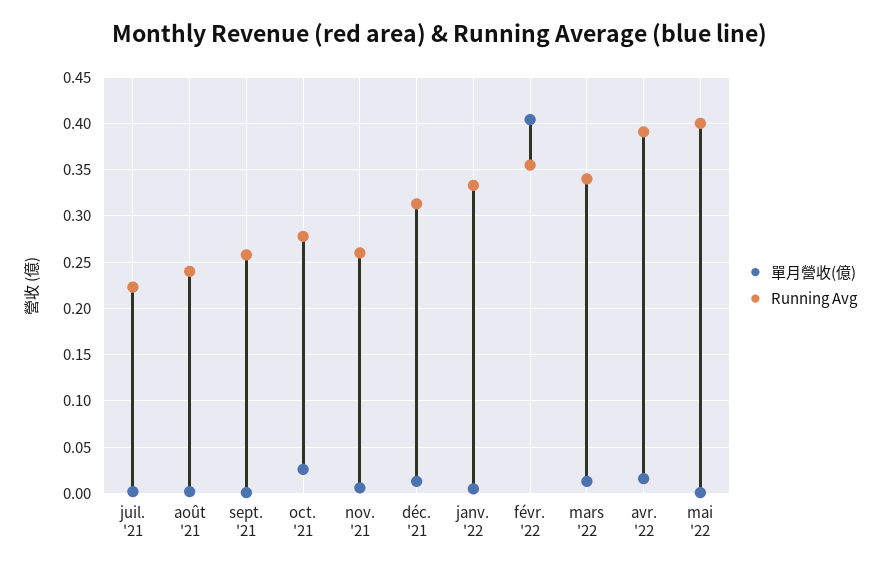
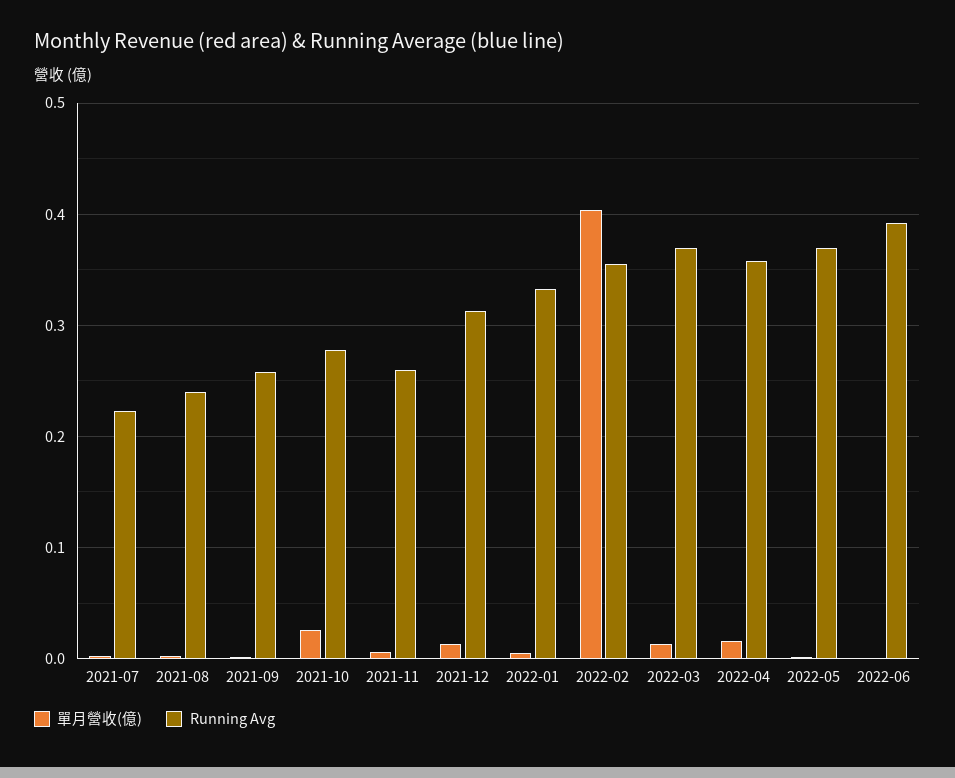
Running Avg, mars '22: 0.34 -> 0.37
Running Avg, avr. '22: 0.39 -> 0.36
Running Avg, mai '22: 0.4 -> 0.37
單月營收(億), 2022-06: none -> 0
Running Avg, 2022-06: none -> 0.39

